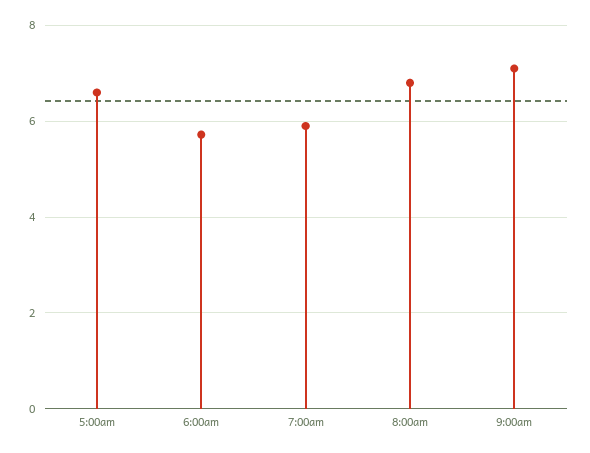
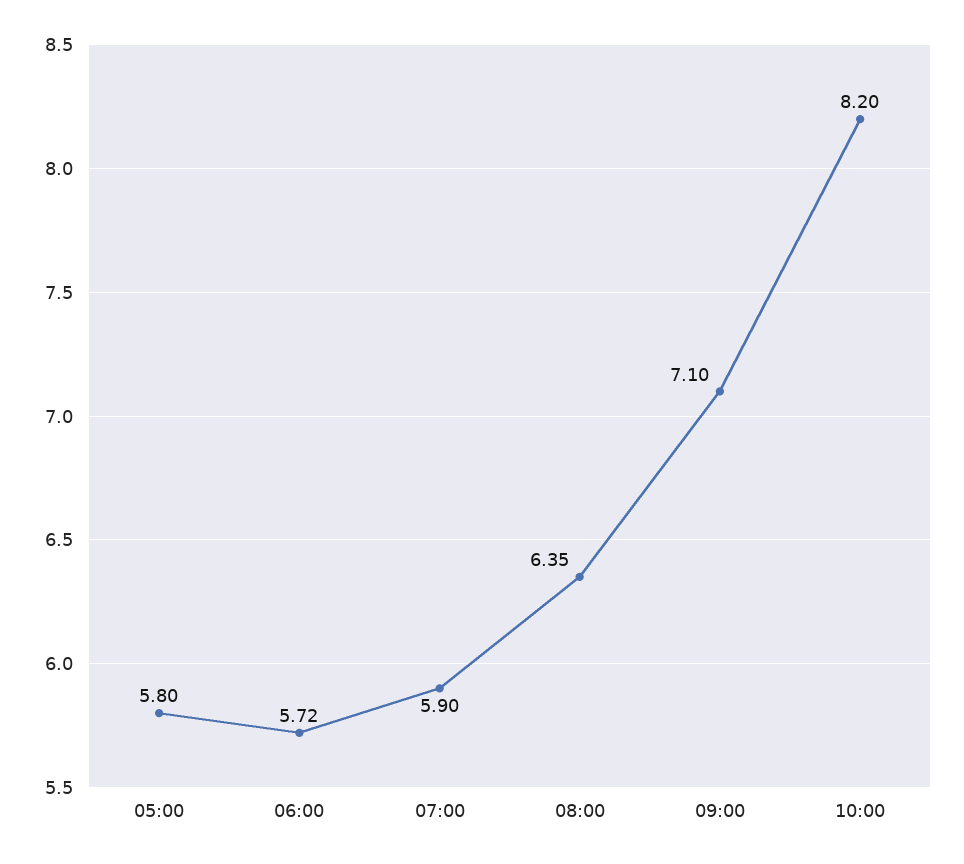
5:00am: 6.6 -> 5.8
8:00am: 6.8 -> 6.35
10:00: none -> 8.2

